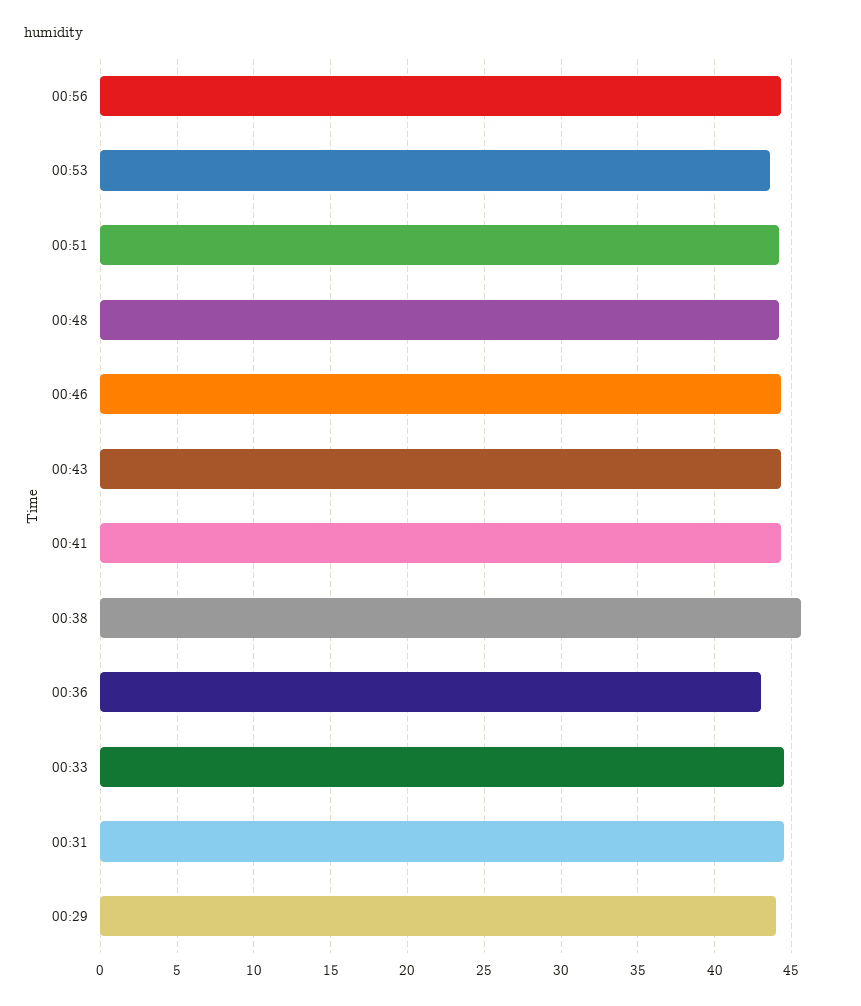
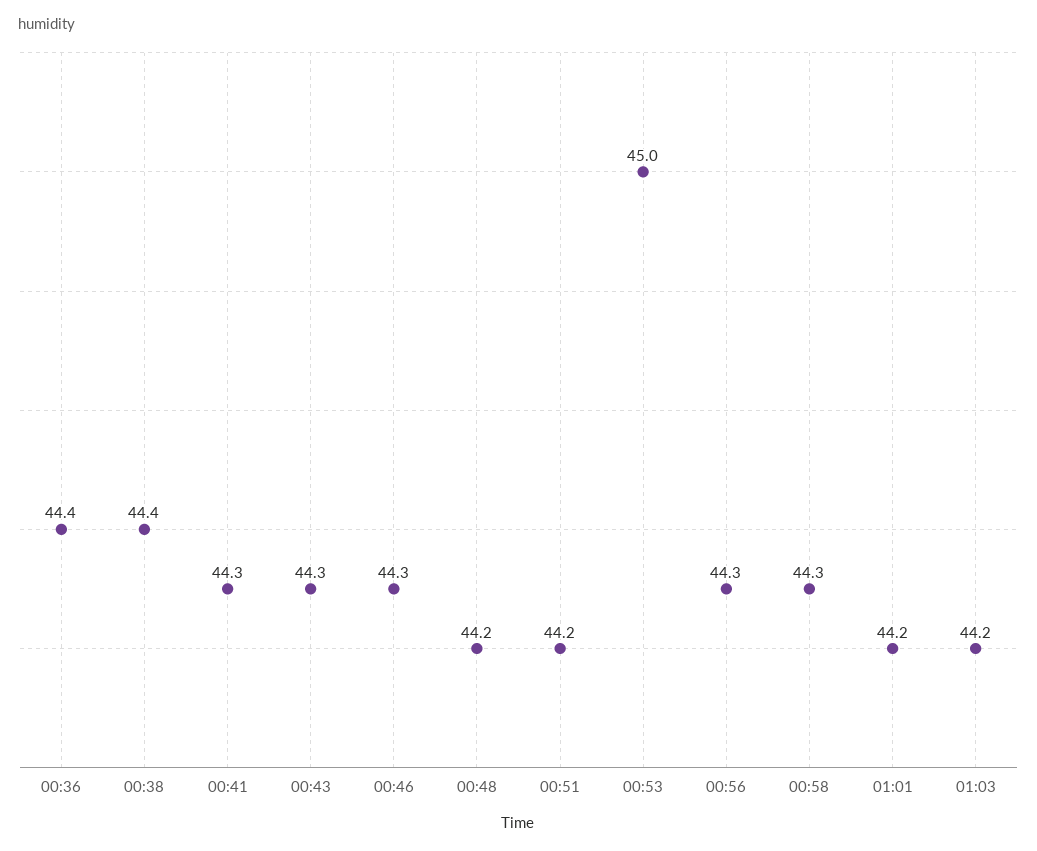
00:53: 43.5 -> 45
00:38: 45.5 -> 44.4
00:36: 43 -> 44.4
00:33: 44.5 -> none
00:31: 44.5 -> none
00:29: 44 -> none
00:58: none -> 44.3
01:01: none -> 44.2
01:03: none -> 44.2

